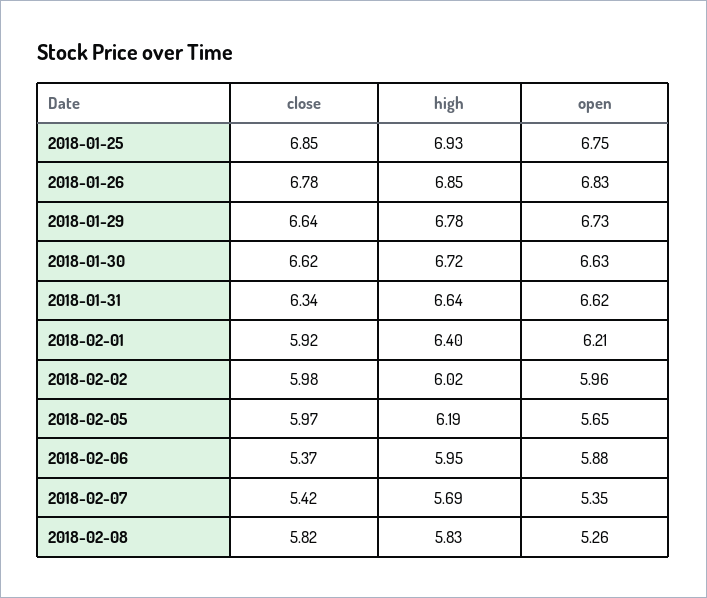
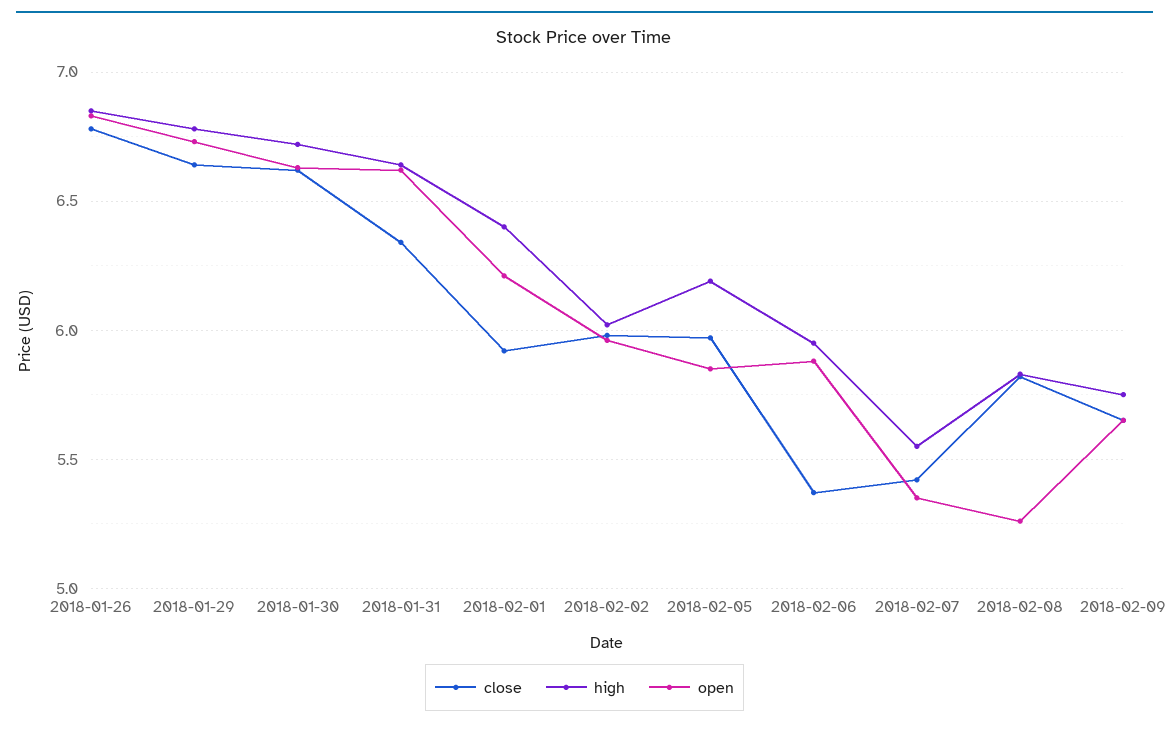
close, 2018-01-25: 6.85 -> none
high, 2018-01-25: 6.93 -> none
open, 2018-01-25: 6.75 -> none
open, 2018-02-05: 5.65 -> 5.85
high, 2018-02-07: 5.69 -> 5.55
close, 2018-02-09: none -> 5.65
high, 2018-02-09: none -> 5.75
open, 2018-02-09: none -> 5.65

